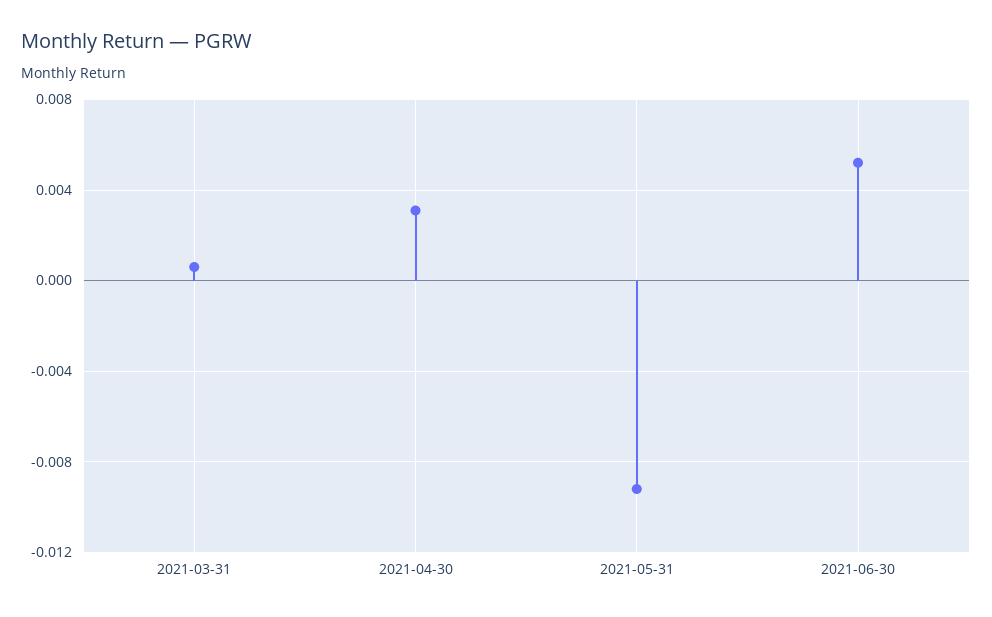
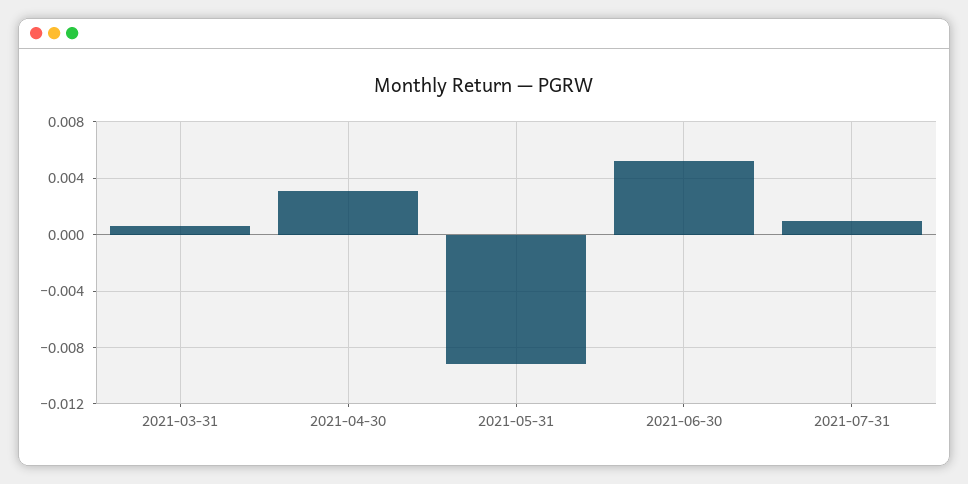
2021-07-31: none -> 0.001

